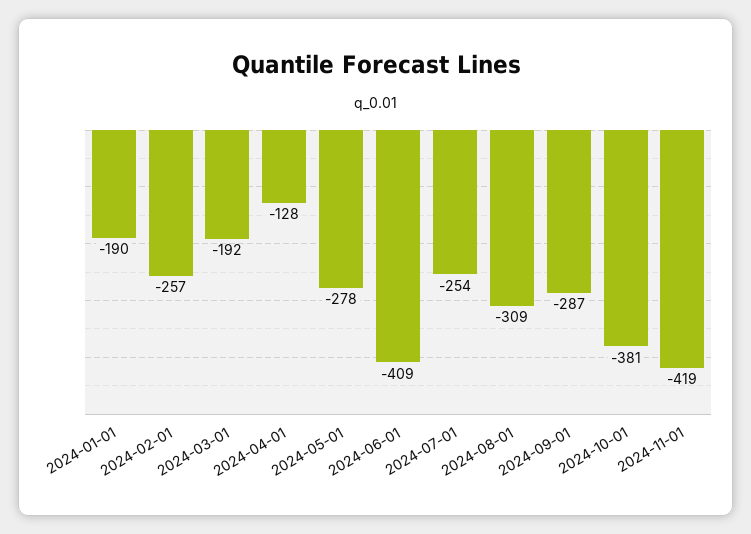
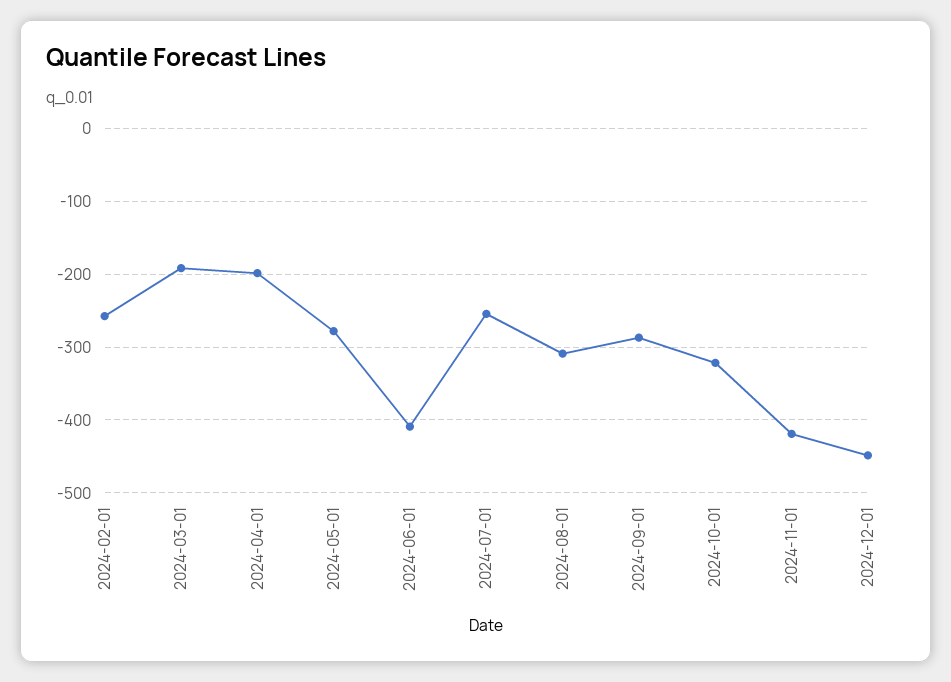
2024-01-01: -190 -> none
2024-04-01: -128 -> -200
2024-10-01: -381 -> -320
2024-12-01: none -> -450

